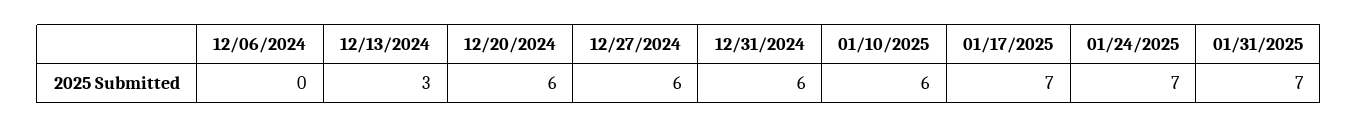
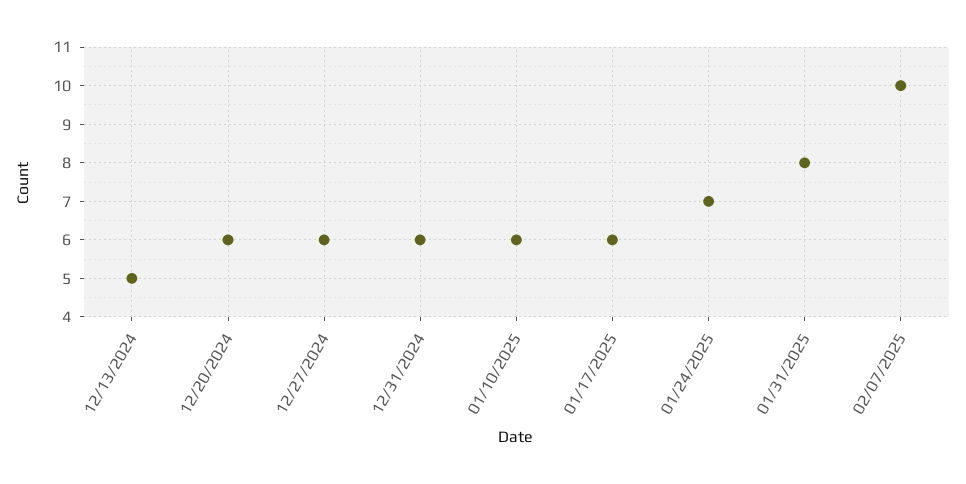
12/06/2024: 0 -> none
12/13/2024: 3 -> 5
01/17/2025: 7 -> 6
01/31/2025: 7 -> 8
02/07/2025: none -> 10

